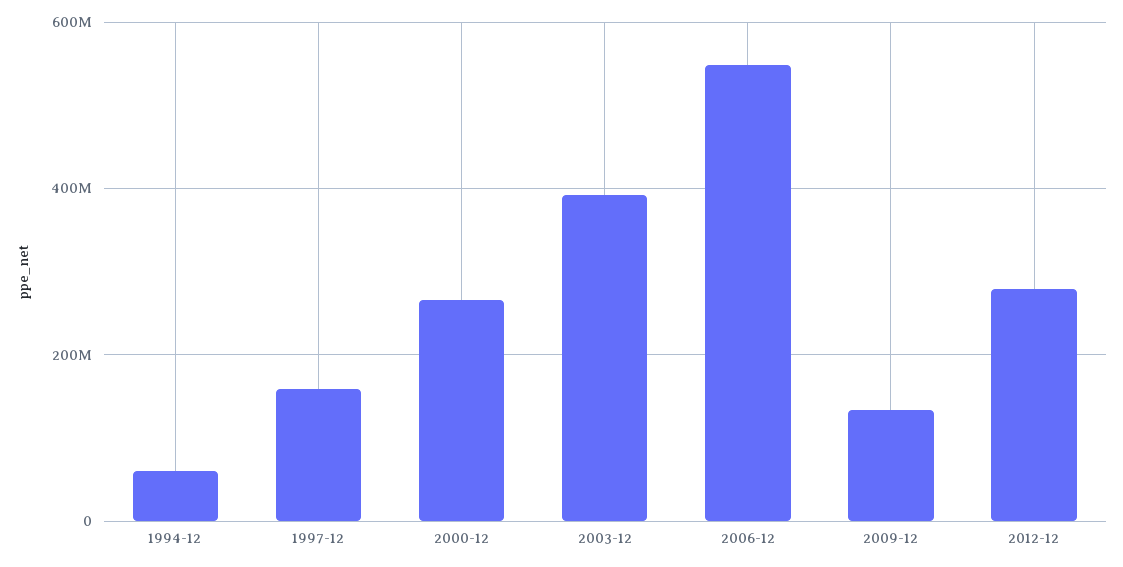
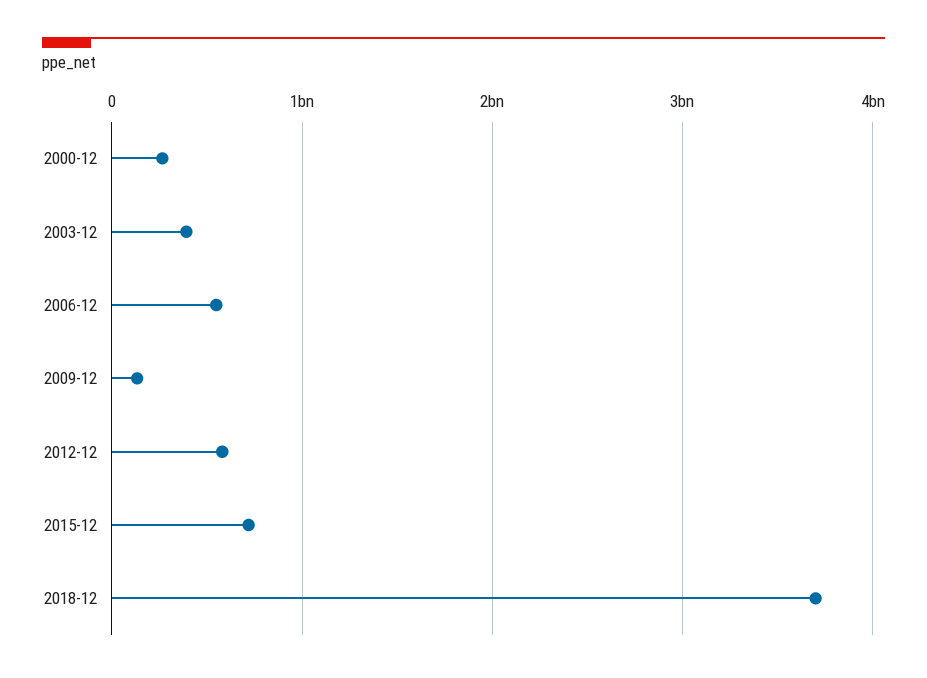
1994-12: 60000000 -> none
1997-12: 160000000 -> none
2012-12: 280000000 -> 600000000
2015-12: none -> 700000000
2018-12: none -> 3700000000

